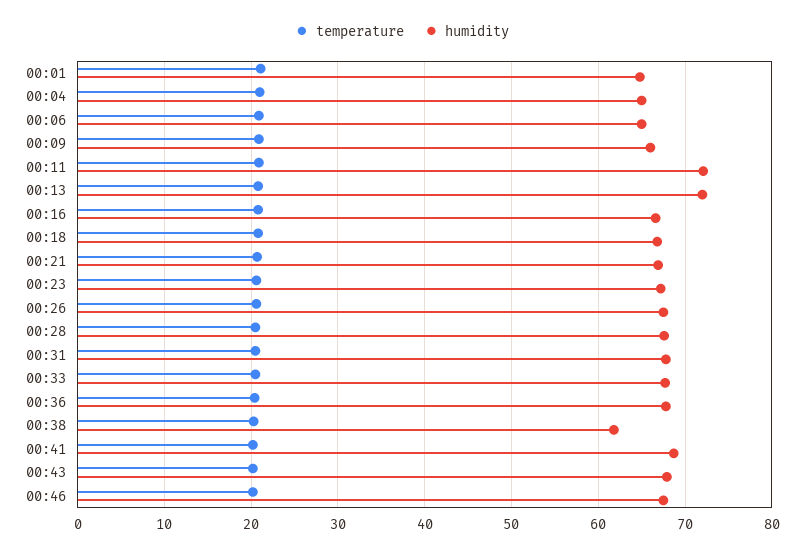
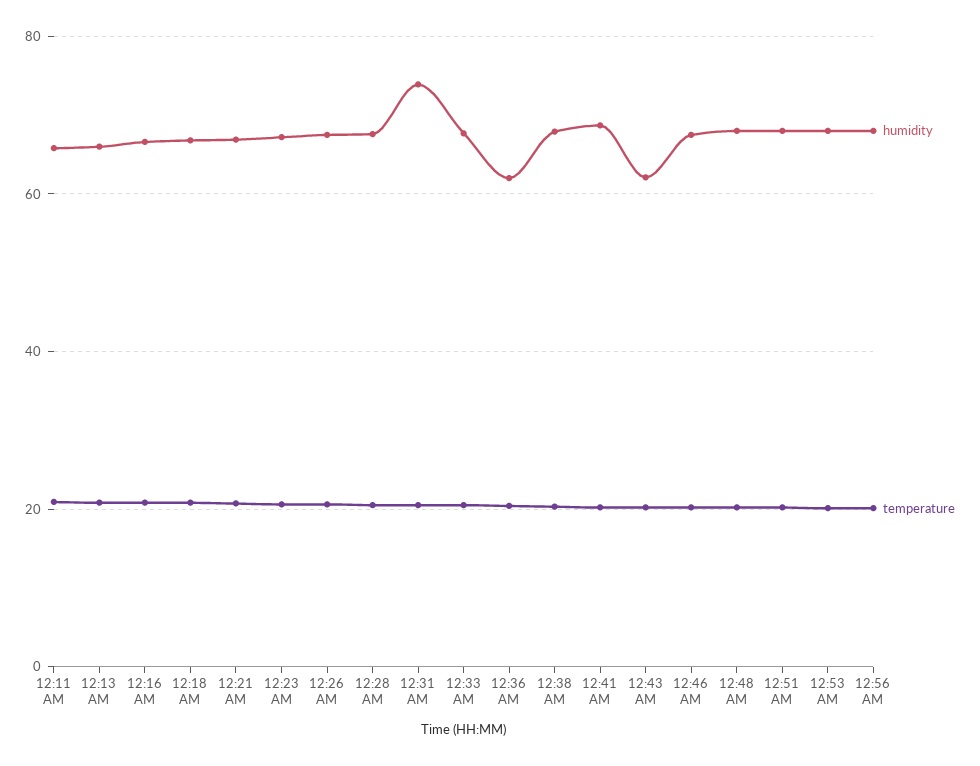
temperature, 00:01: 21 -> none
humidity, 00:01: 65 -> none
temperature, 00:04: 21 -> none
humidity, 00:04: 65 -> none
temperature, 00:06: 21 -> none
humidity, 00:06: 65 -> none
temperature, 00:09: 21 -> none
humidity, 00:09: 66 -> none
humidity, 00:11: 72 -> 66
humidity, 00:13: 72 -> 66
humidity, 00:31: 68 -> 74
humidity, 00:36: 68 -> 62
humidity, 00:38: 62 -> 68
humidity, 00:43: 68 -> 62
humidity, 12:48 AM: none -> 68
temperature, 12:48 AM: none -> 20
humidity, 12:51 AM: none -> 68
temperature, 12:51 AM: none -> 20
humidity, 12:53 AM: none -> 68
temperature, 12:53 AM: none -> 20
humidity, 12:56 AM: none -> 68
temperature, 12:56 AM: none -> 20

